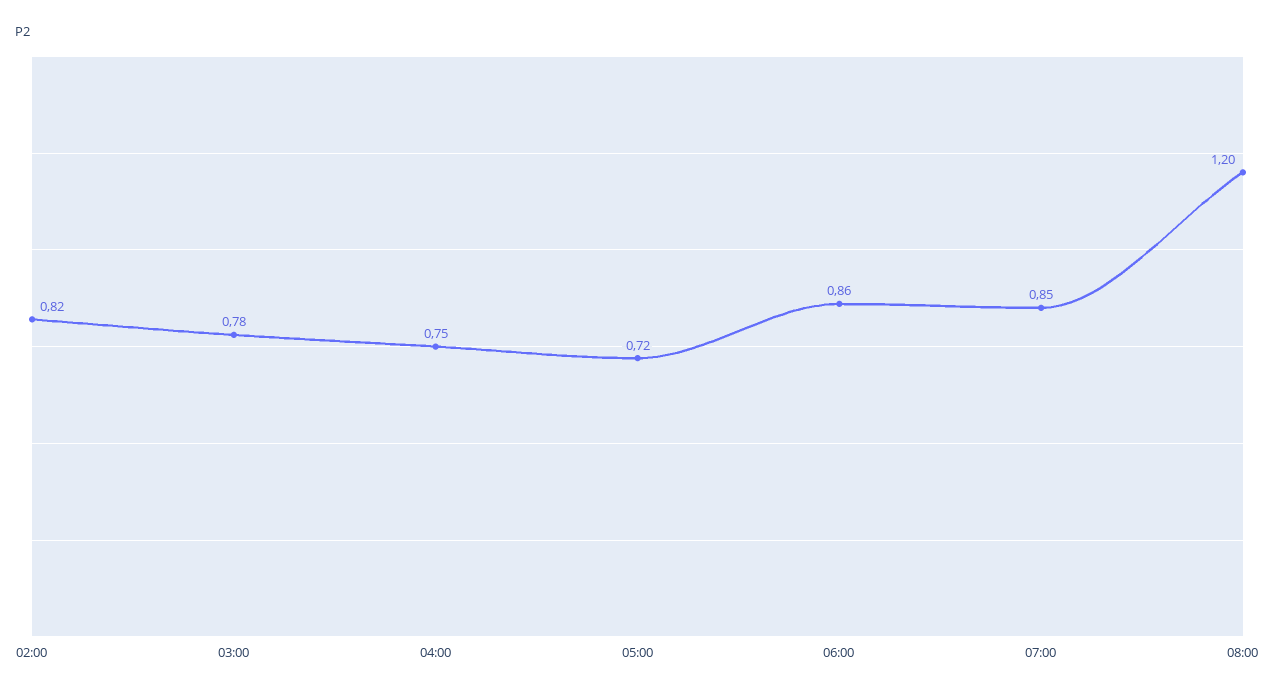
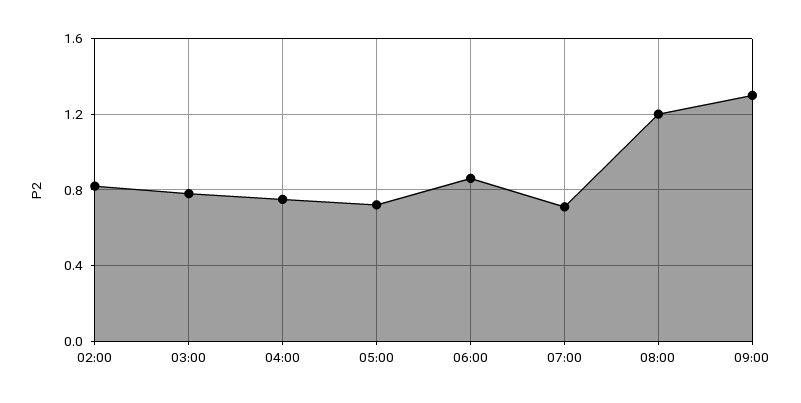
07:00: 0.85 -> 0.7
09:00: none -> 1.3

